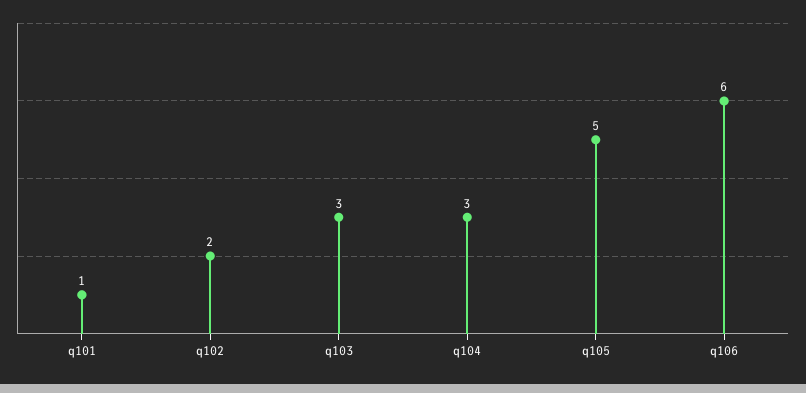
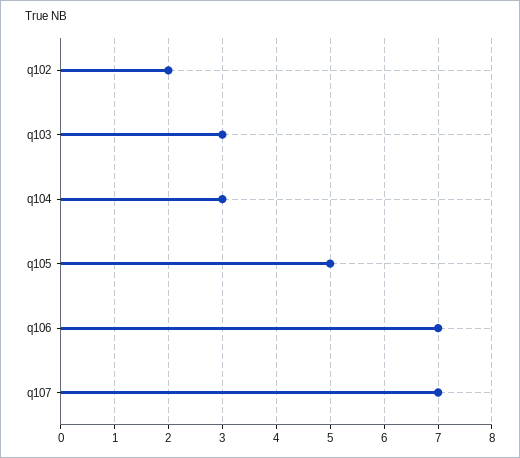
q101: 1 -> none
q106: 6 -> 7
q107: none -> 7

